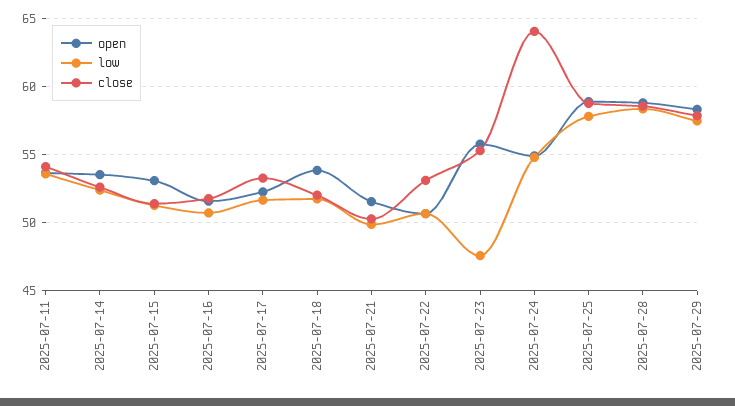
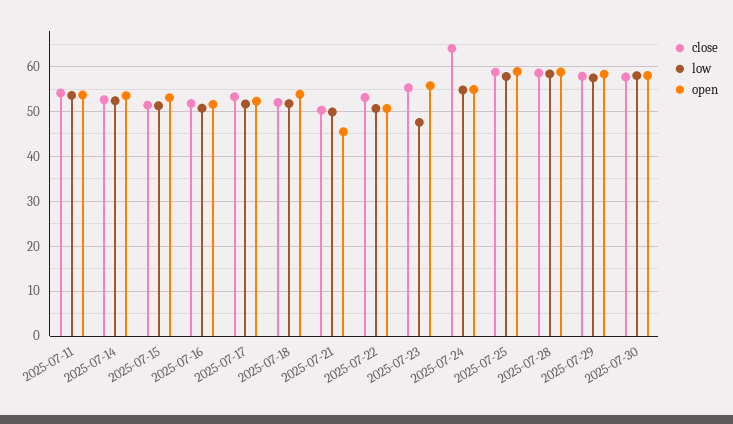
open, 2025-07-21: 51.5 -> 46
close, 2025-07-30: none -> 58
low, 2025-07-30: none -> 58
open, 2025-07-30: none -> 58

